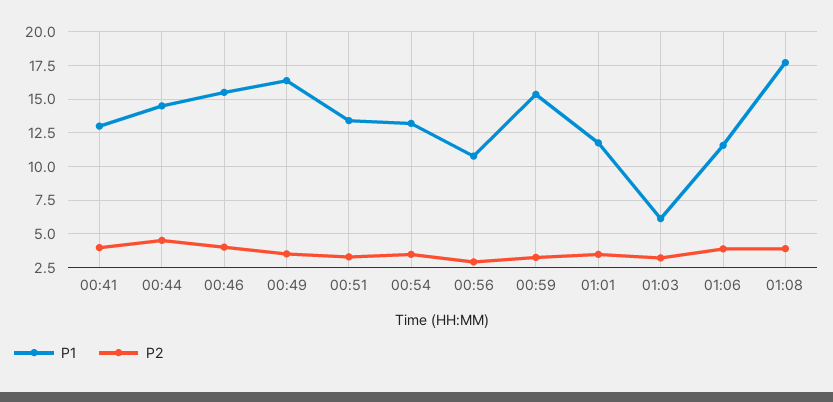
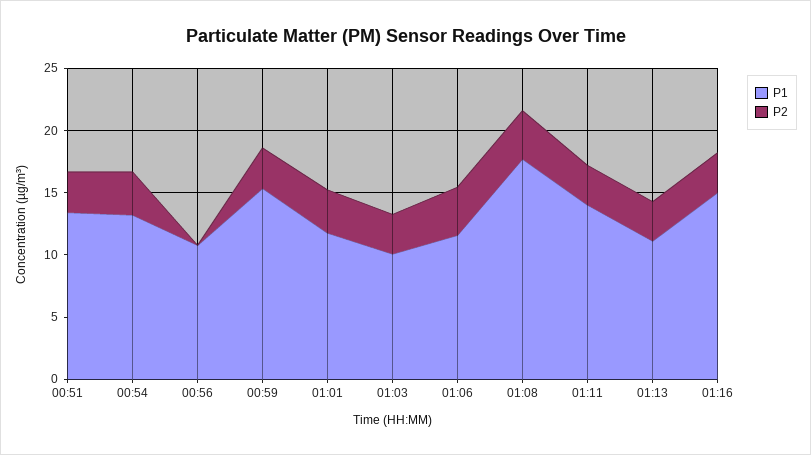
P1, 00:41: 13 -> none
P2, 00:41: 4 -> none
P1, 00:44: 14.5 -> none
P2, 00:44: 4.5 -> none
P1, 00:46: 15.5 -> none
P2, 00:46: 4 -> none
P1, 00:49: 16.5 -> none
P2, 00:49: 3.5 -> none
P2, 00:56: 3 -> 0
P1, 01:03: 6 -> 10
P1, 01:11: none -> 14
P2, 01:11: none -> 3
P1, 01:13: none -> 11
P2, 01:13: none -> 3
P1, 01:16: none -> 15
P2, 01:16: none -> 3

